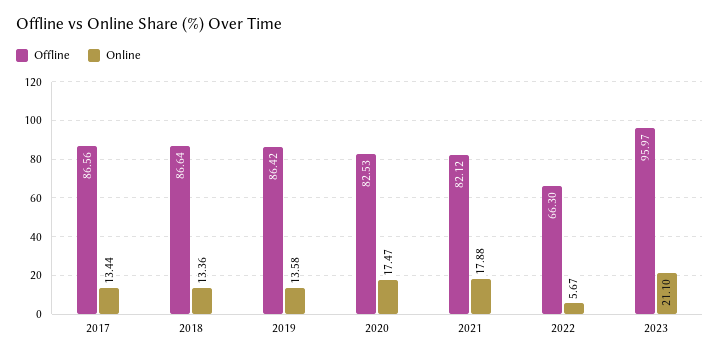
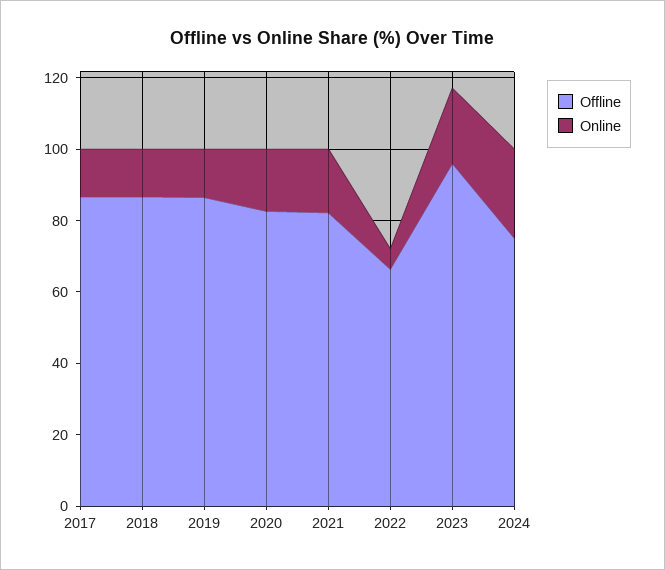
Offline, 2024: none -> 75
Online, 2024: none -> 25

